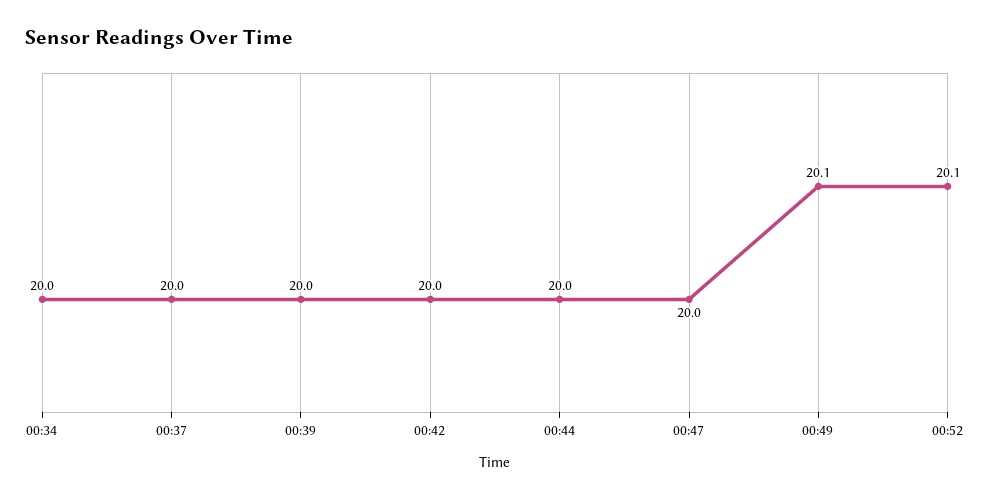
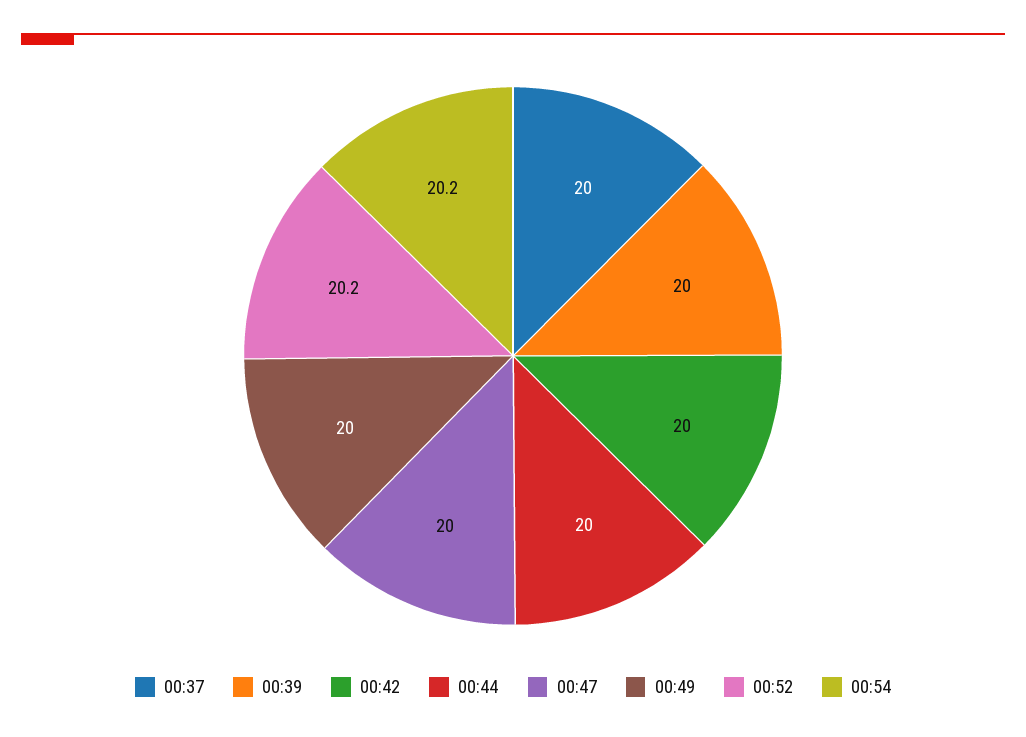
00:34: 20 -> none
00:49: 20.1 -> 20
00:52: 20.1 -> 20.2
00:54: none -> 20.2

